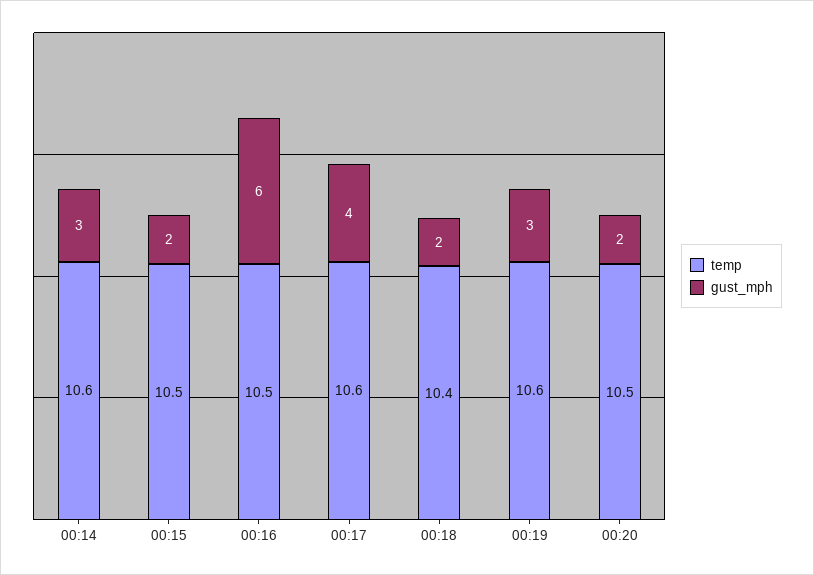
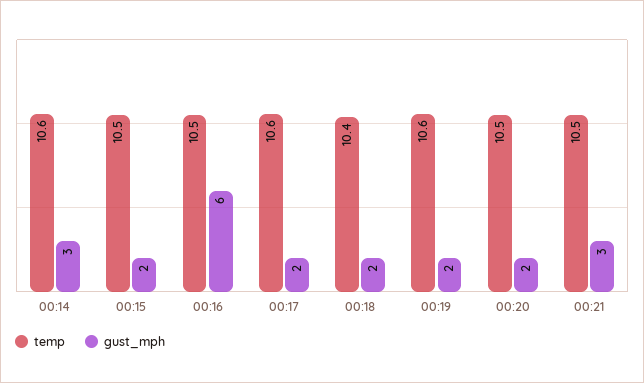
gust_mph, 00:17: 4 -> 2
gust_mph, 00:19: 3 -> 2
temp, 00:21: none -> 10.5
gust_mph, 00:21: none -> 3

